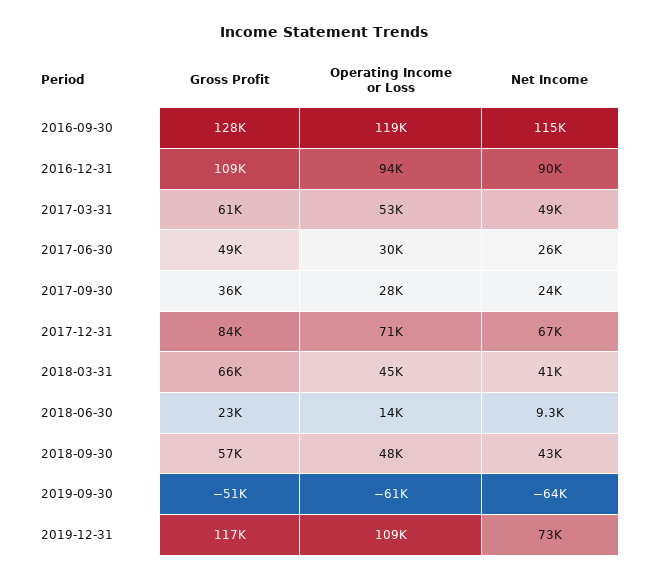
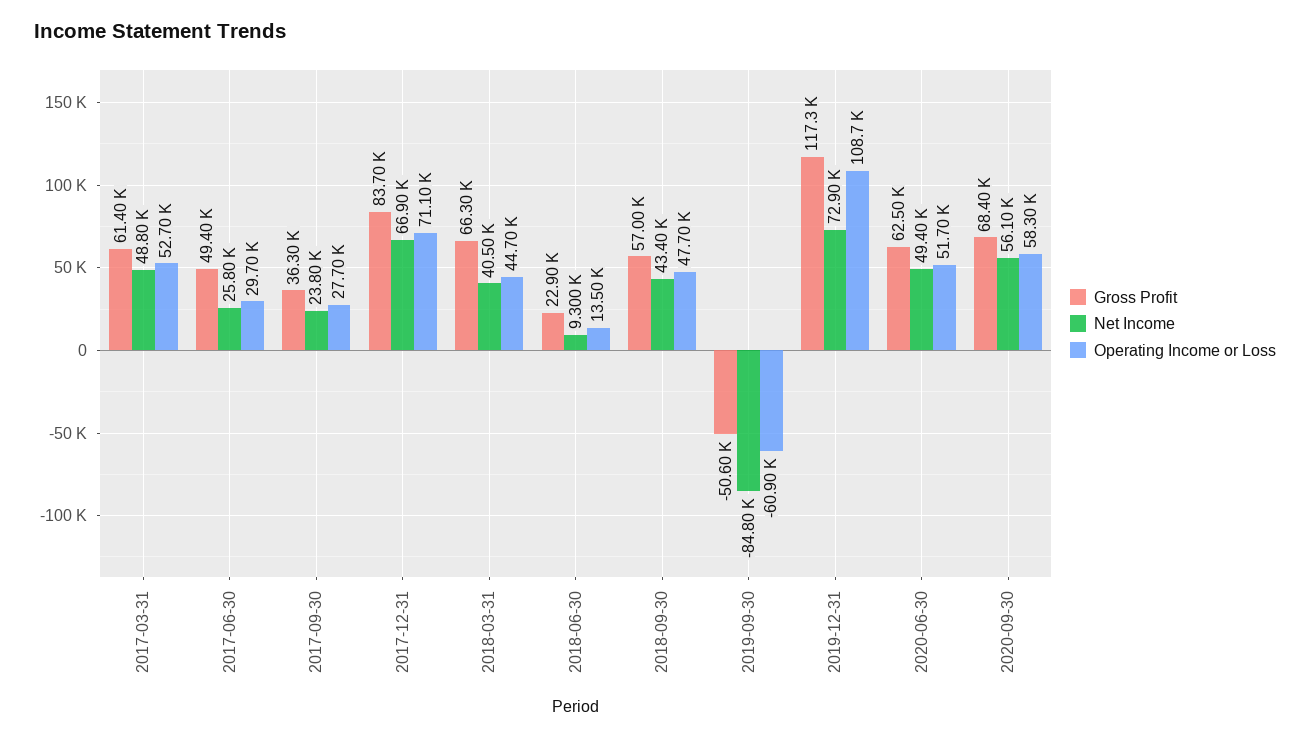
Gross Profit, 2016-09-30: 128000 -> none
Operating Income or Loss, 2016-09-30: 119000 -> none
Net Income, 2016-09-30: 115000 -> none
Gross Profit, 2016-12-31: 109000 -> none
Operating Income or Loss, 2016-12-31: 94000 -> none
Net Income, 2016-12-31: 90000 -> none
Net Income, 2019-09-30: -64000 -> -84800
Gross Profit, 2020-06-30: none -> 62500
Net Income, 2020-06-30: none -> 49400
Operating Income or Loss, 2020-06-30: none -> 51700
Gross Profit, 2020-09-30: none -> 68400
Net Income, 2020-09-30: none -> 56100
Operating Income or Loss, 2020-09-30: none -> 58300

